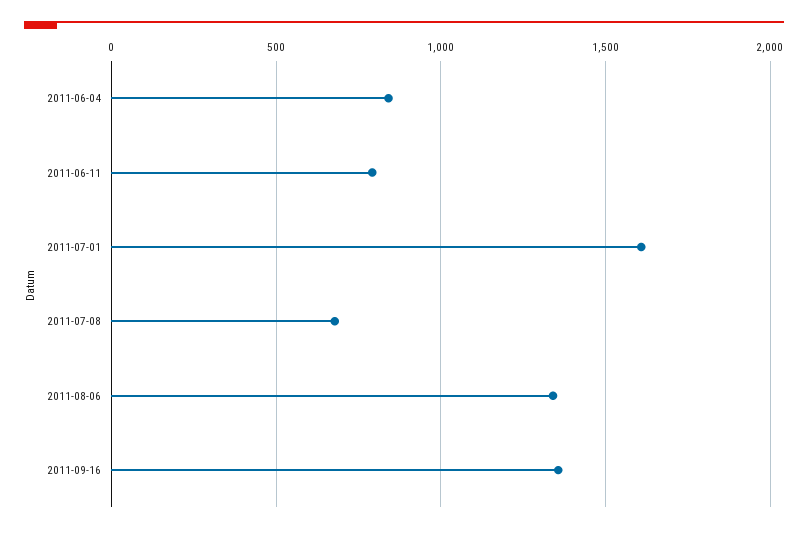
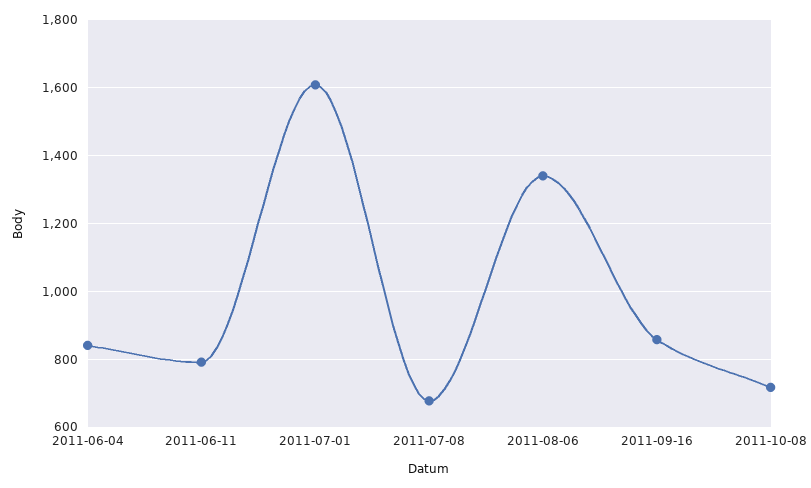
2011-09-16: 1350 -> 860
2011-10-08: none -> 720

